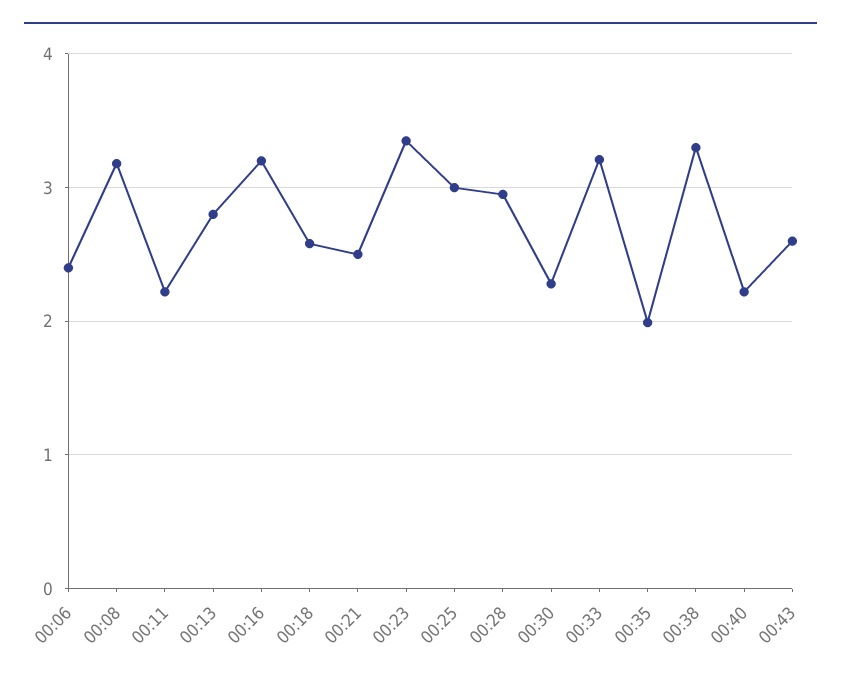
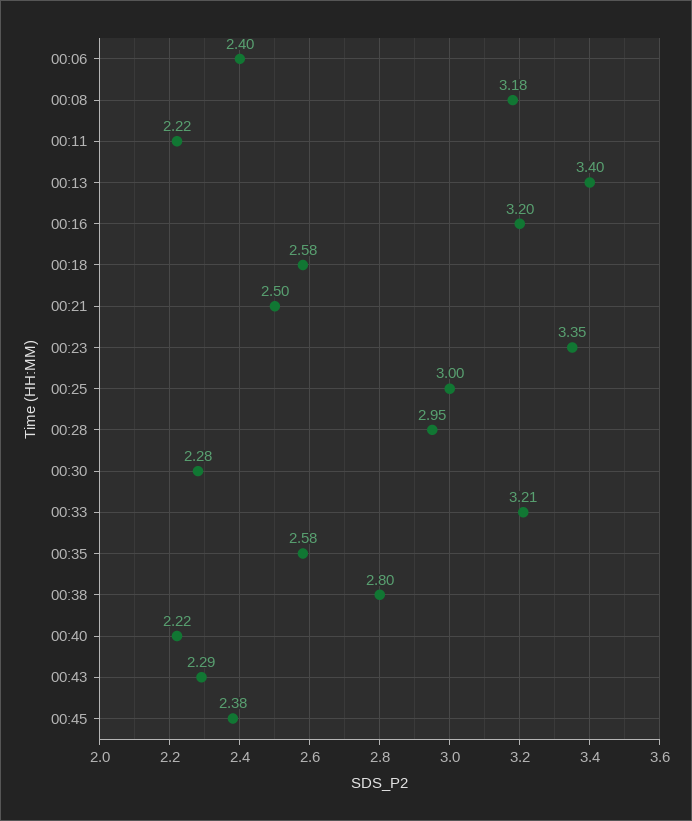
00:13: 2.8 -> 3.4
00:35: 2 -> 2.58
00:38: 3.3 -> 2.8
00:43: 2.6 -> 2.29
00:45: none -> 2.38

